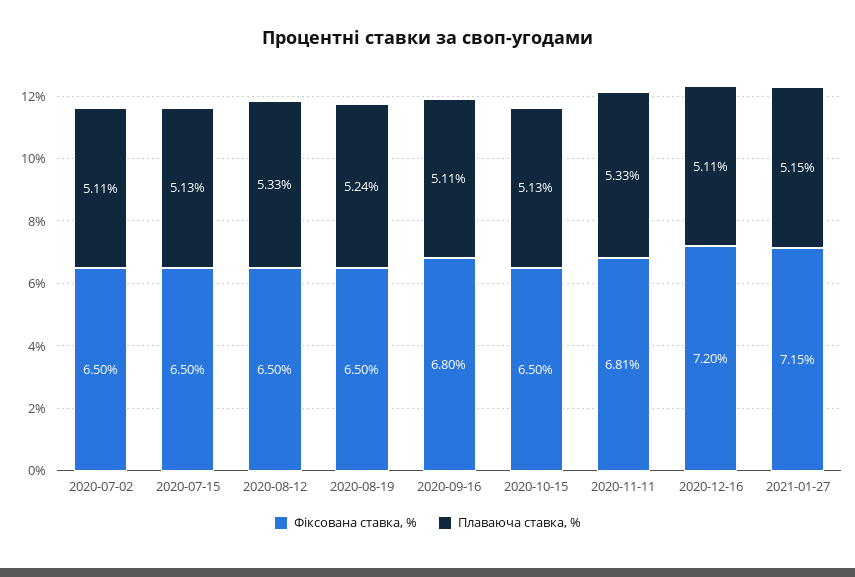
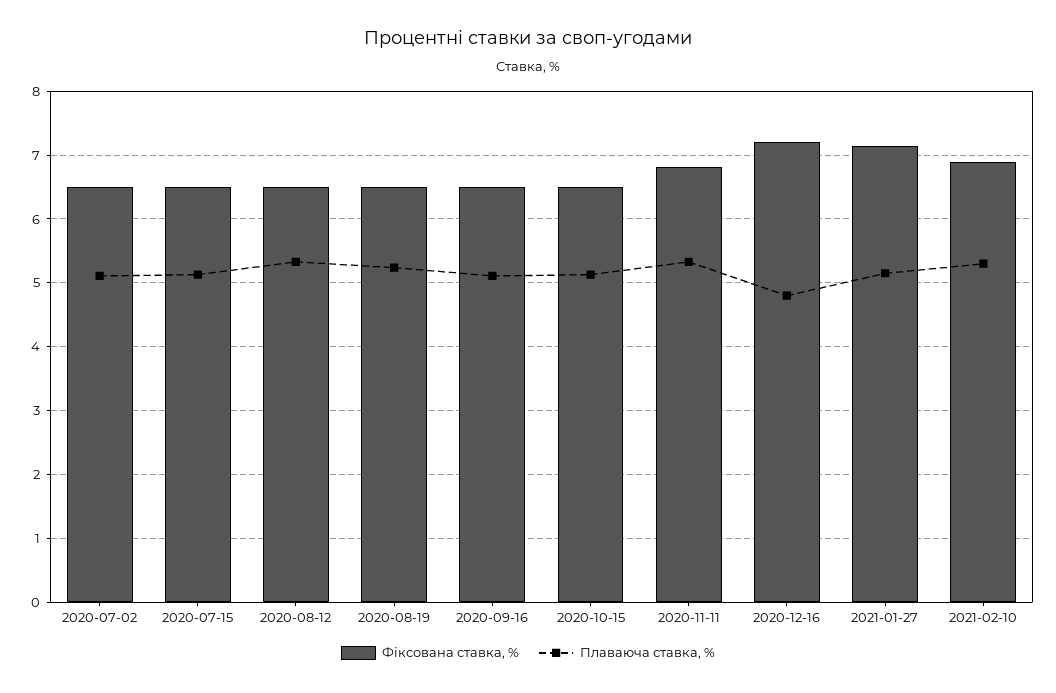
Фіксована ставка, %, 2020-09-16: 6.8 -> 6.5
Плаваюча ставка, %, 2020-12-16: 5.11 -> 4.8
Фіксована ставка, %, 2021-02-10: none -> 6.9
Плаваюча ставка, %, 2021-02-10: none -> 5.3

